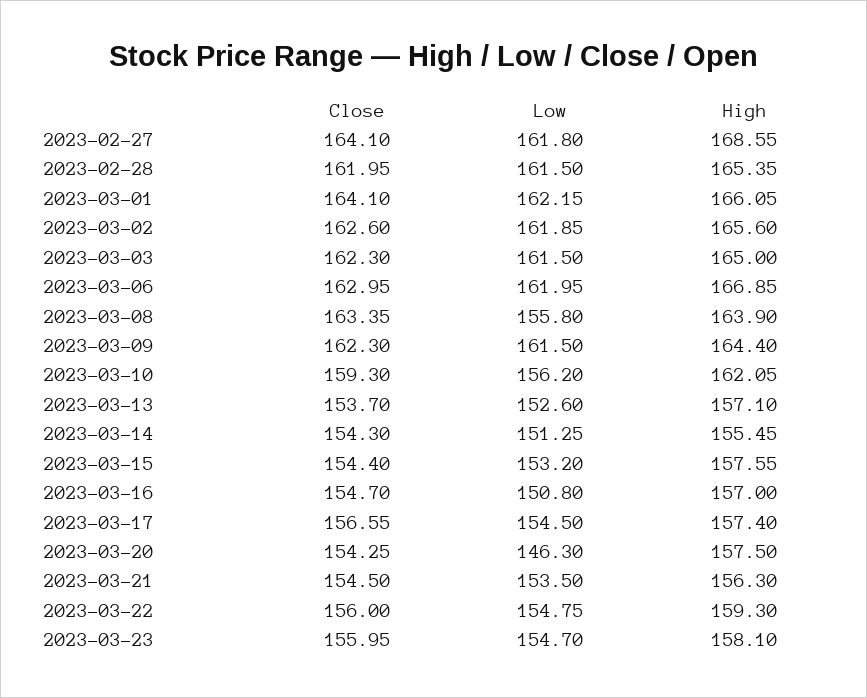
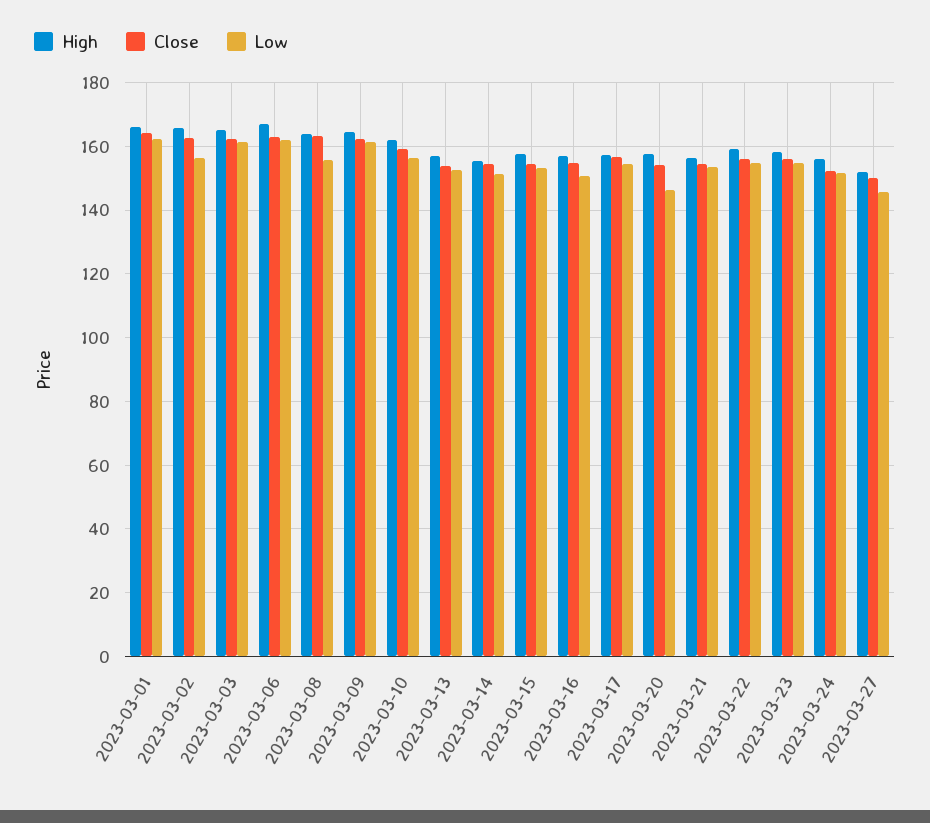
Close, 2023-02-27: 164.1 -> none
Low, 2023-02-27: 161.8 -> none
High, 2023-02-27: 168.55 -> none
Close, 2023-02-28: 161.95 -> none
Low, 2023-02-28: 161.5 -> none
High, 2023-02-28: 165.35 -> none
Low, 2023-03-02: 161.85 -> 156
High, 2023-03-24: none -> 156
Close, 2023-03-24: none -> 152
Low, 2023-03-24: none -> 152
High, 2023-03-27: none -> 152
Close, 2023-03-27: none -> 150
Low, 2023-03-27: none -> 146

